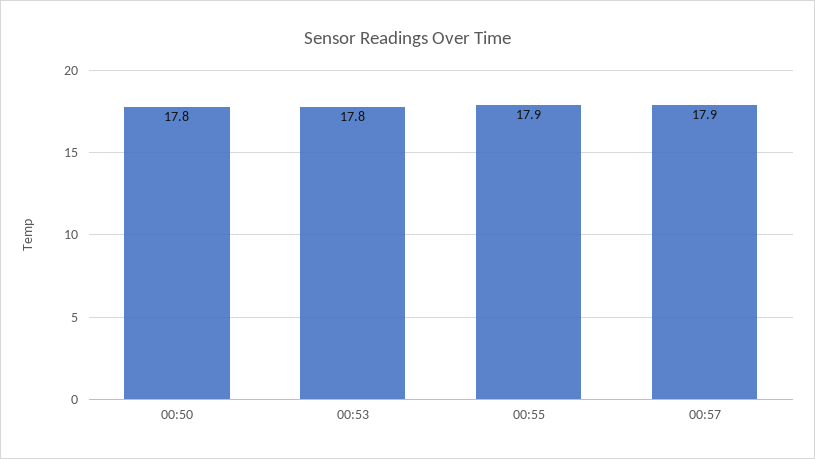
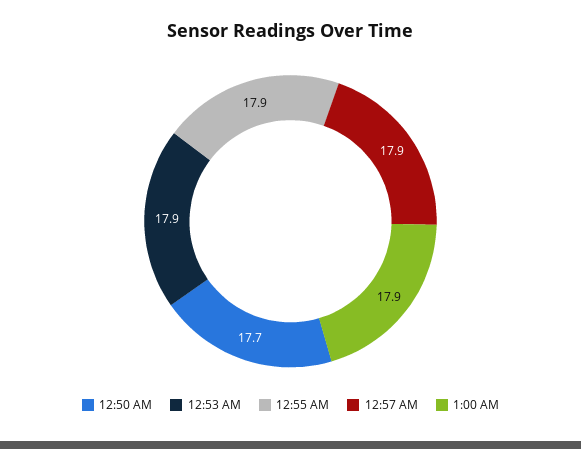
00:50: 17.8 -> 17.7
00:53: 17.8 -> 17.9
1:00 AM: none -> 17.9

